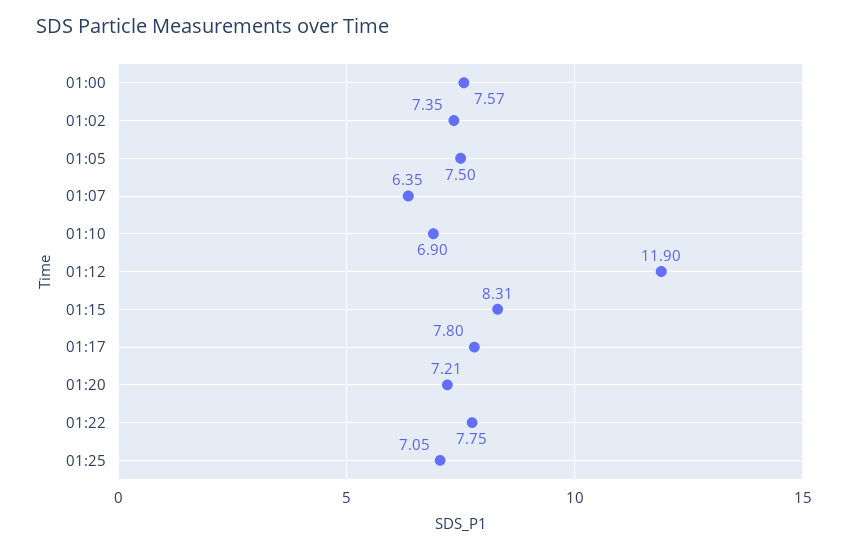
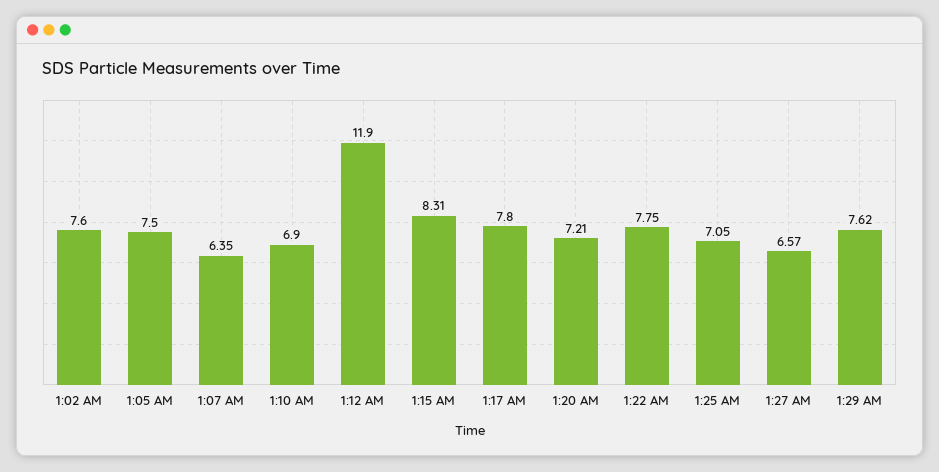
01:00: 7.57 -> none
01:02: 7.35 -> 7.6
1:27 AM: none -> 6.57
1:29 AM: none -> 7.62

